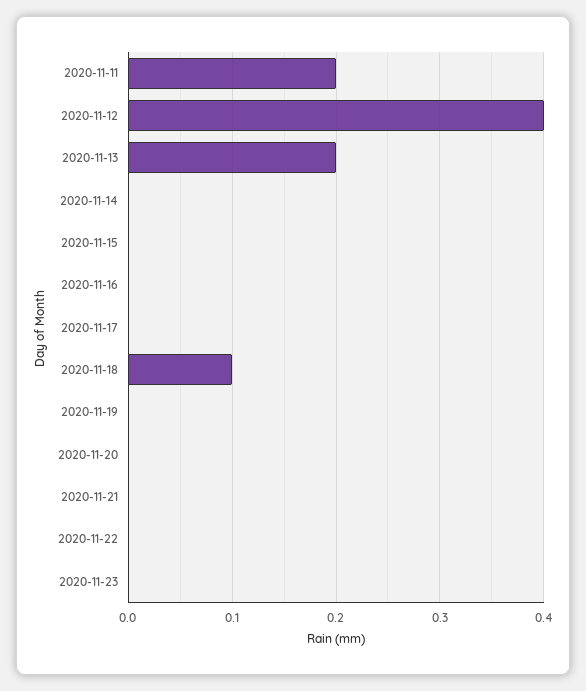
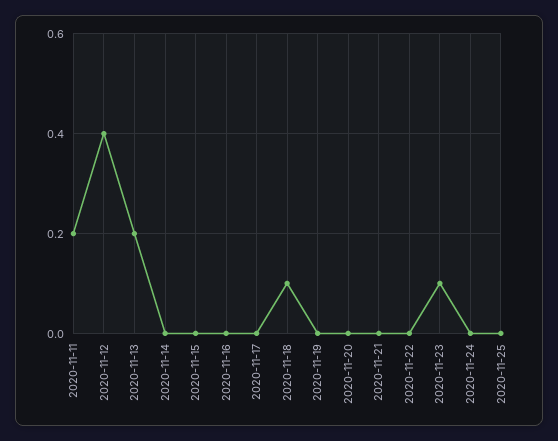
2020-11-23: 0 -> 0.1
2020-11-24: none -> 0
2020-11-25: none -> 0

